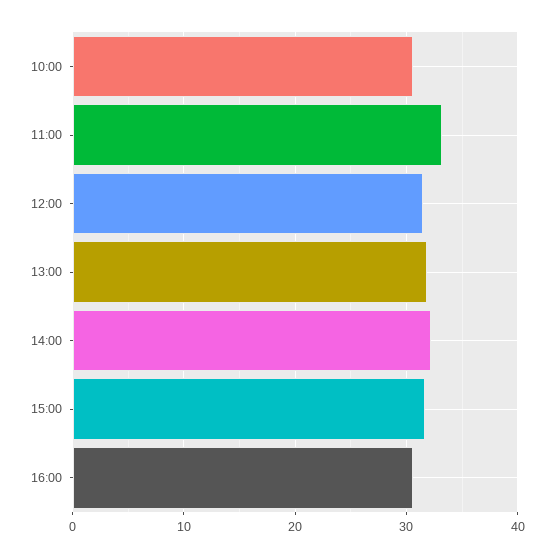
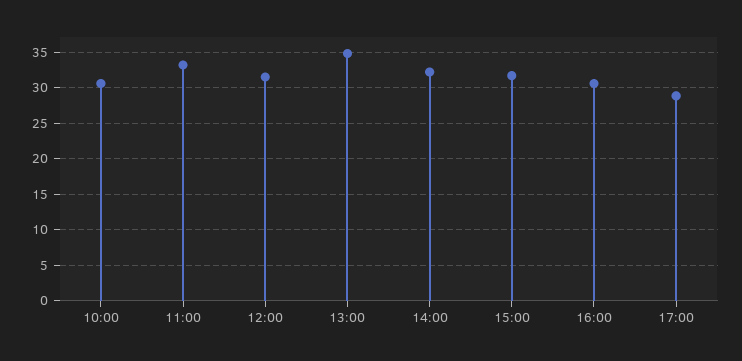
13:00: 32 -> 35
17:00: none -> 29

